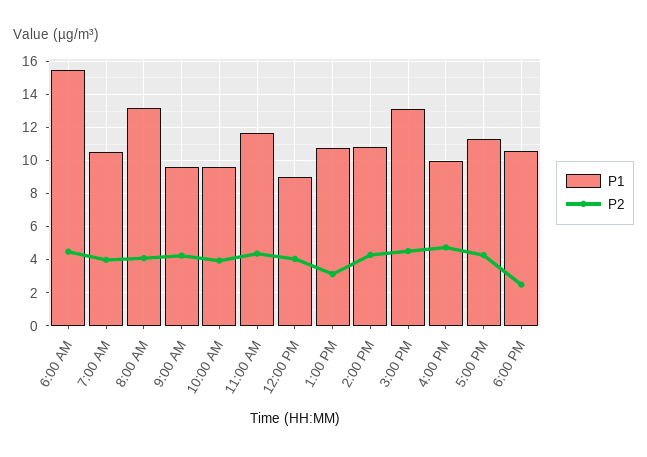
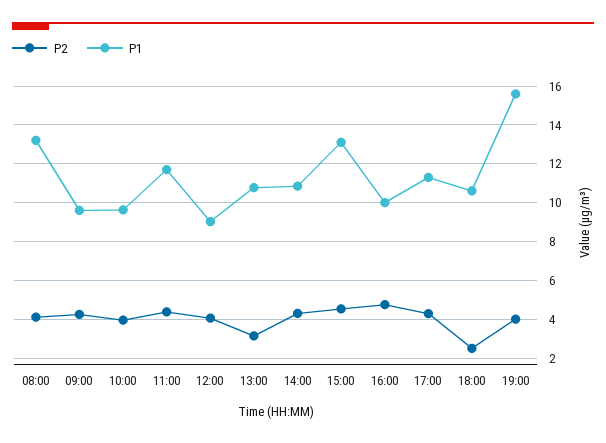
P1, 6:00 AM: 15.5 -> none
P2, 6:00 AM: 4.5 -> none
P1, 7:00 AM: 10.5 -> none
P2, 7:00 AM: 4 -> none
P2, 19:00: none -> 4
P1, 19:00: none -> 15.5

